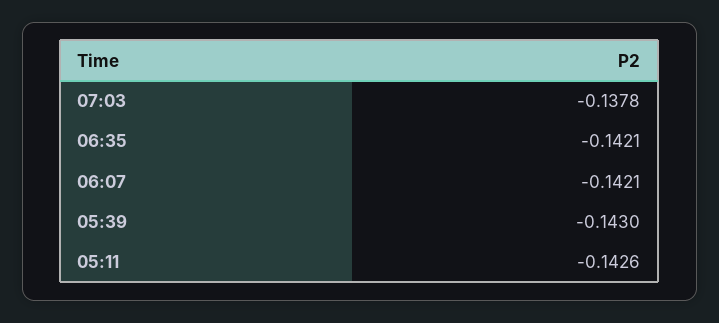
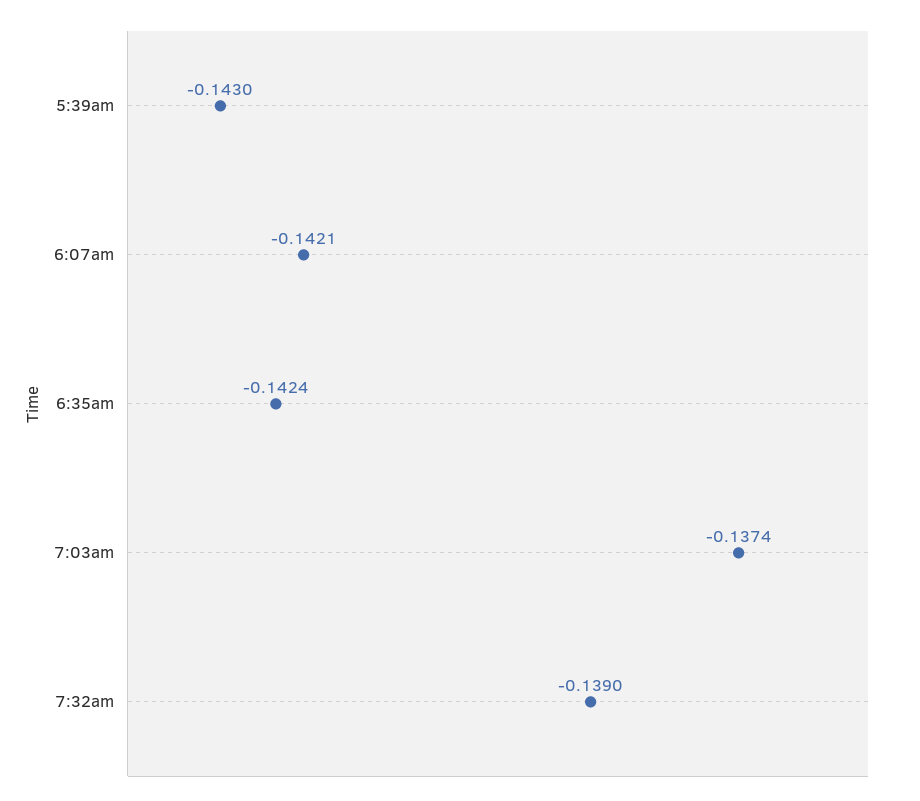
07:03: -0.1378 -> -0.1374
06:35: -0.1421 -> -0.1424
05:11: -0.1426 -> none
7:32am: none -> -0.139

